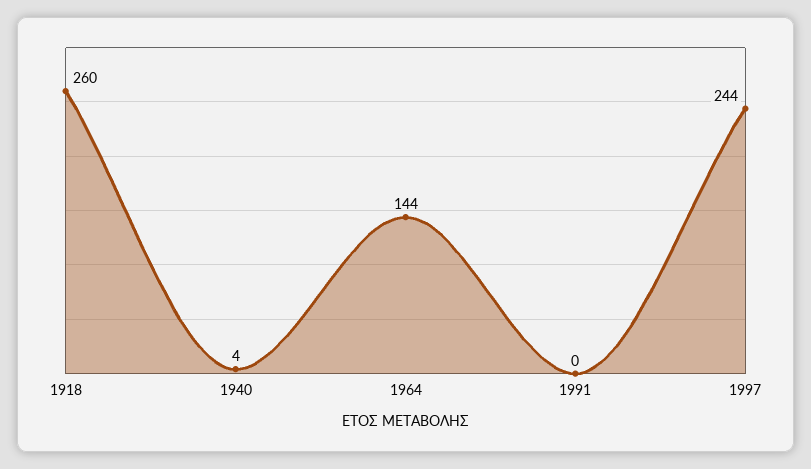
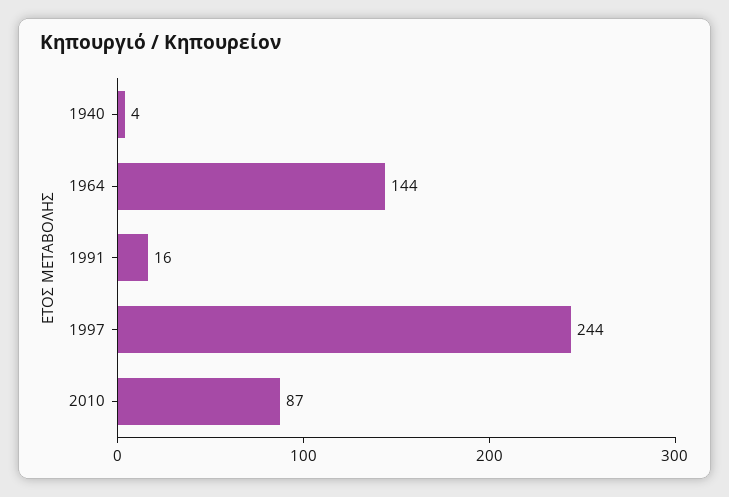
1918: 260 -> none
1991: 0 -> 16
2010: none -> 87

